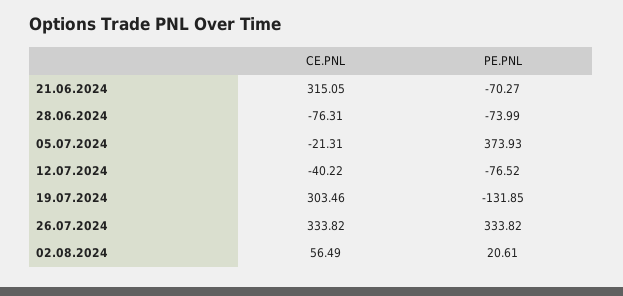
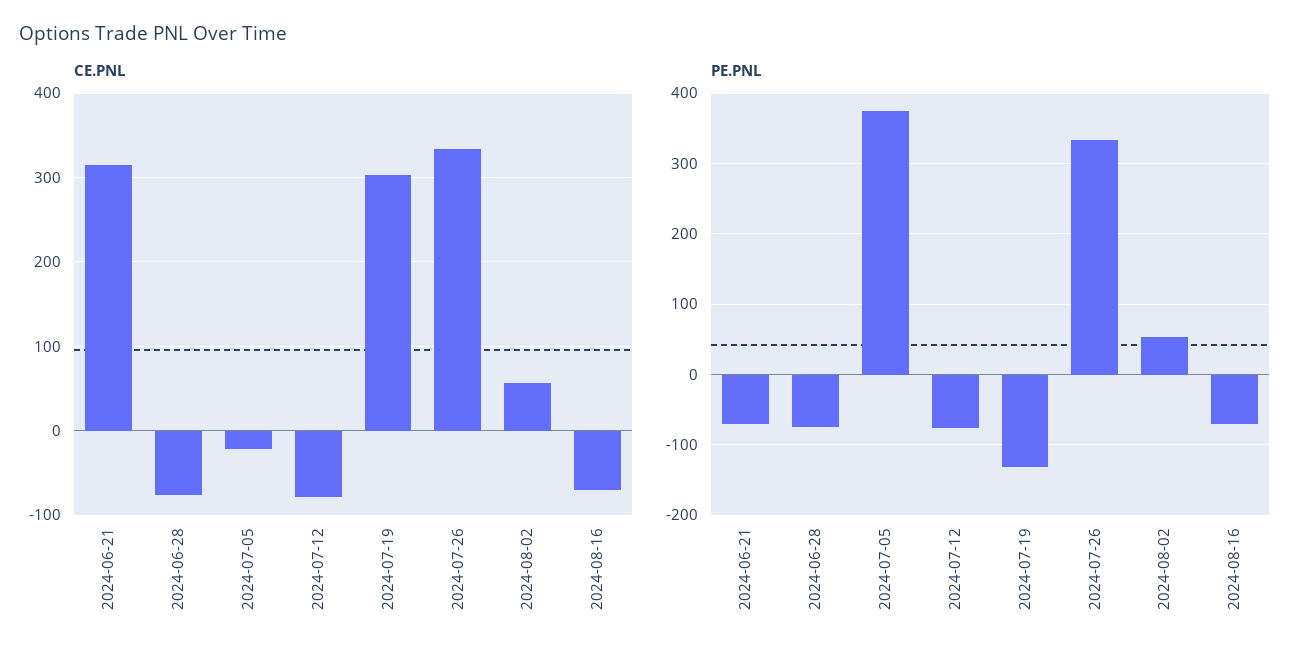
CE.PNL, 12.07.2024: -40.22 -> -80
PE.PNL, 02.08.2024: 20.61 -> 50
CE.PNL, 2024-08-16: none -> -70
PE.PNL, 2024-08-16: none -> -70

